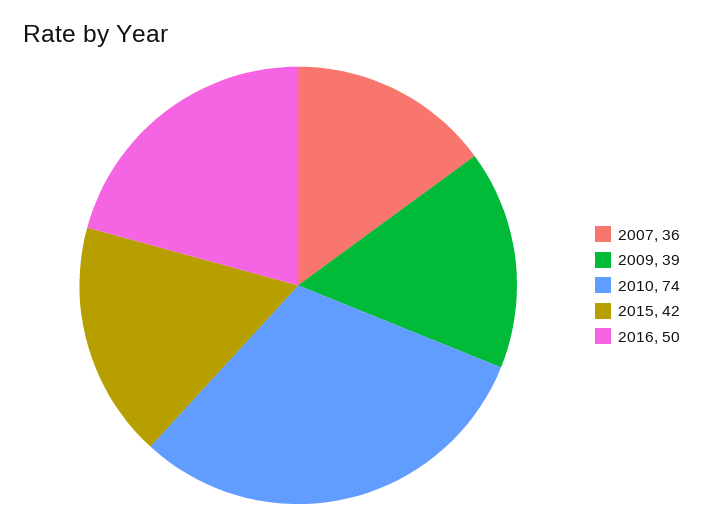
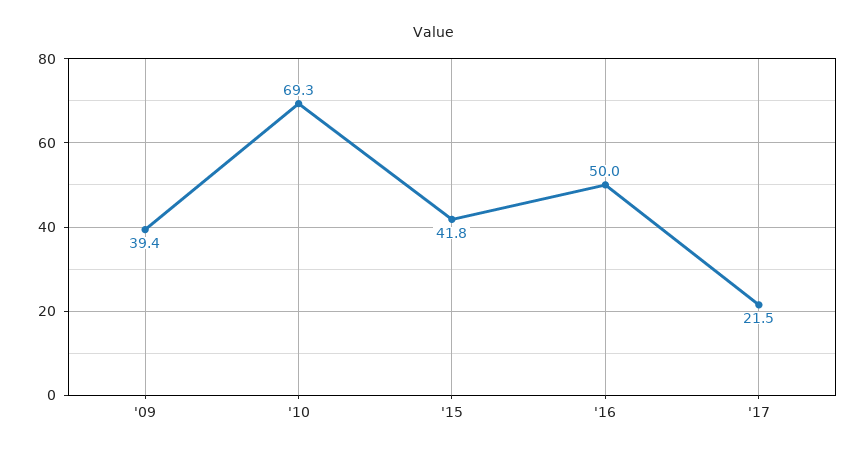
2007: 36 -> none
2010: 74 -> 69.3
'17: none -> 21.5

